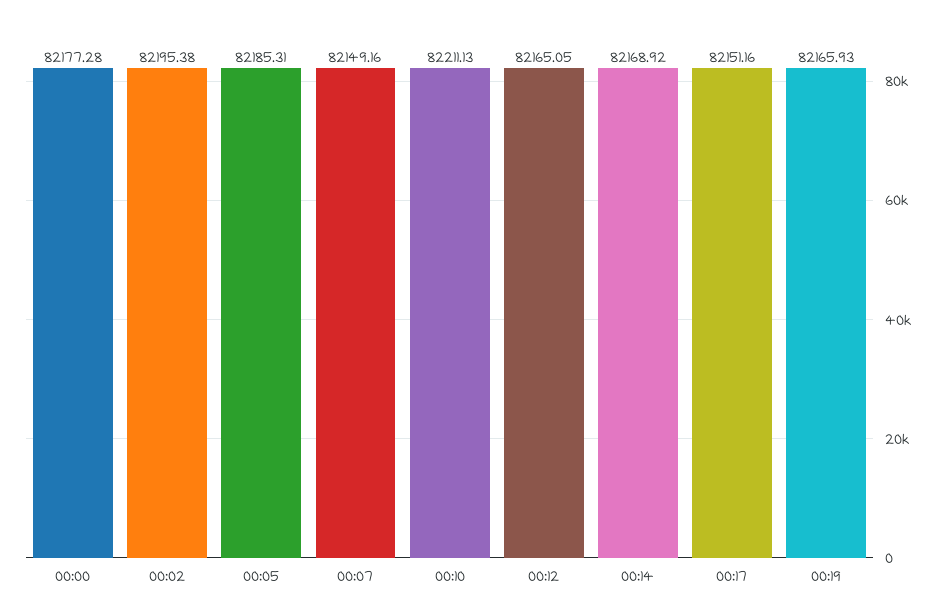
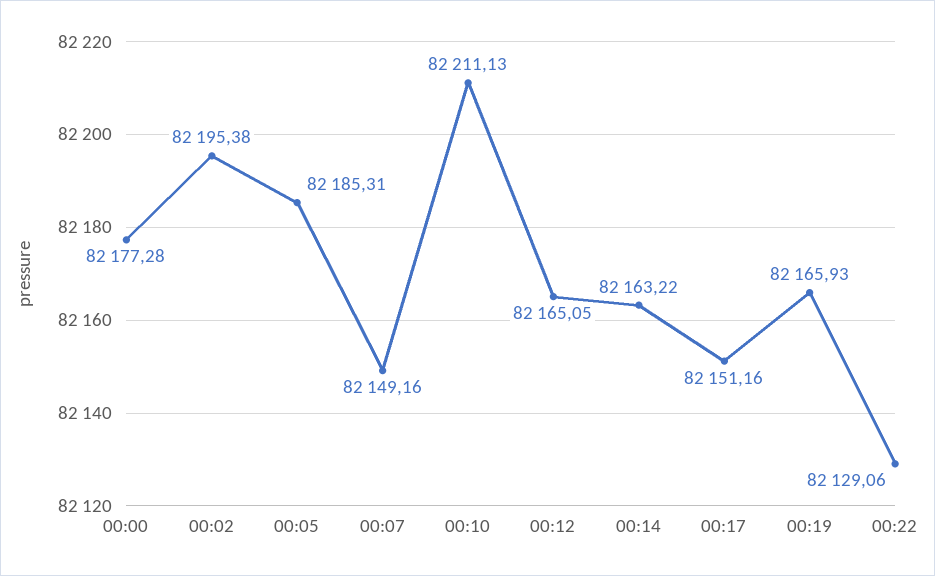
00:14: 82168.92 -> 82163.22
00:22: none -> 82129.06

